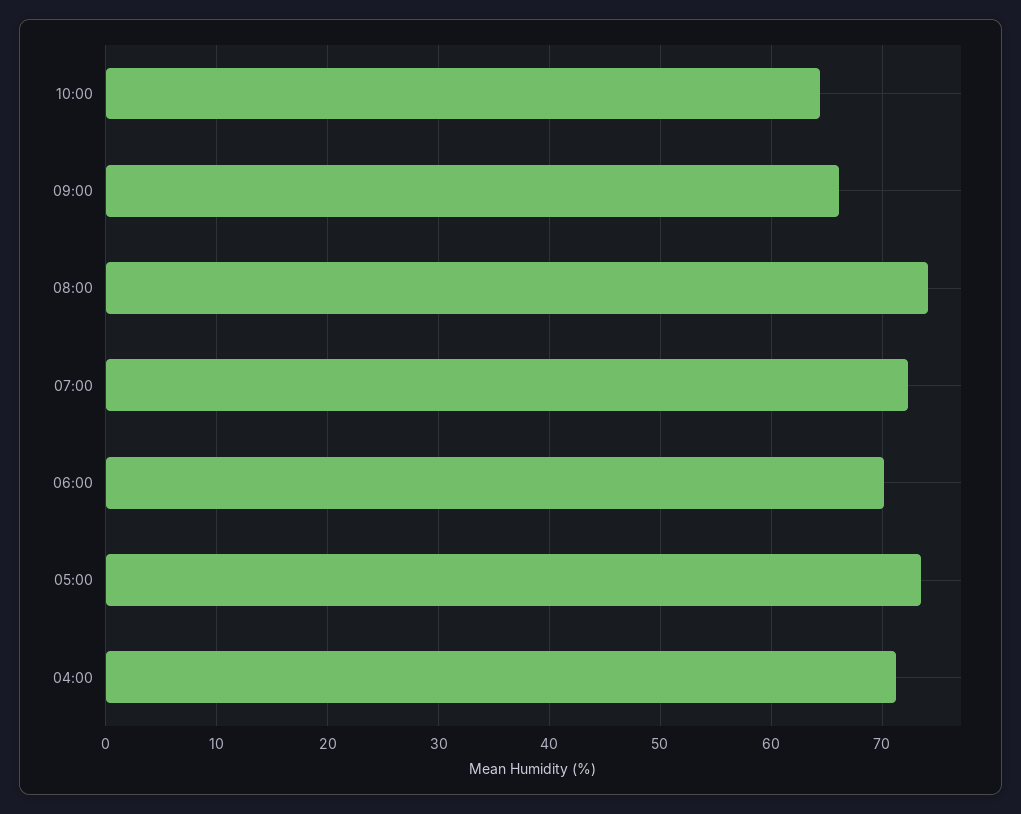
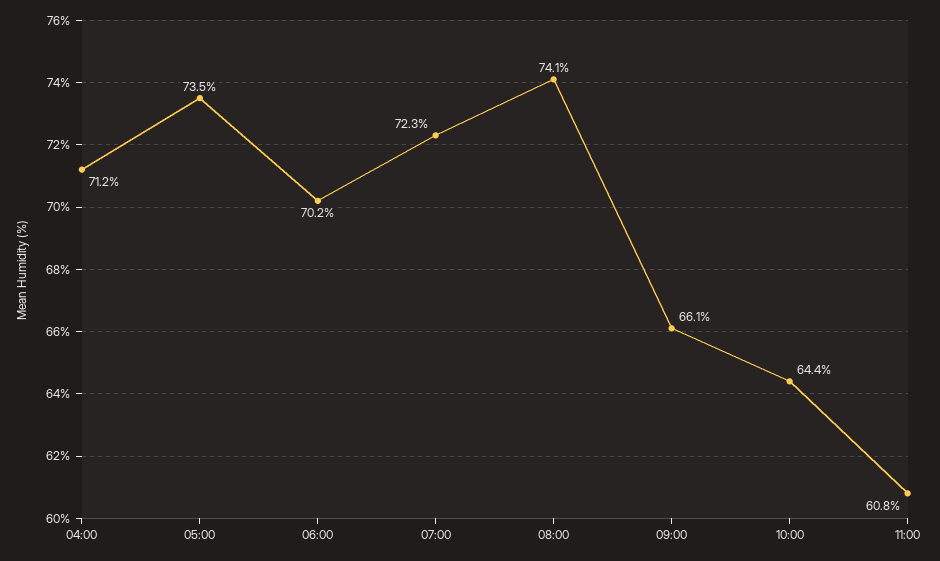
11:00: none -> 60.8

